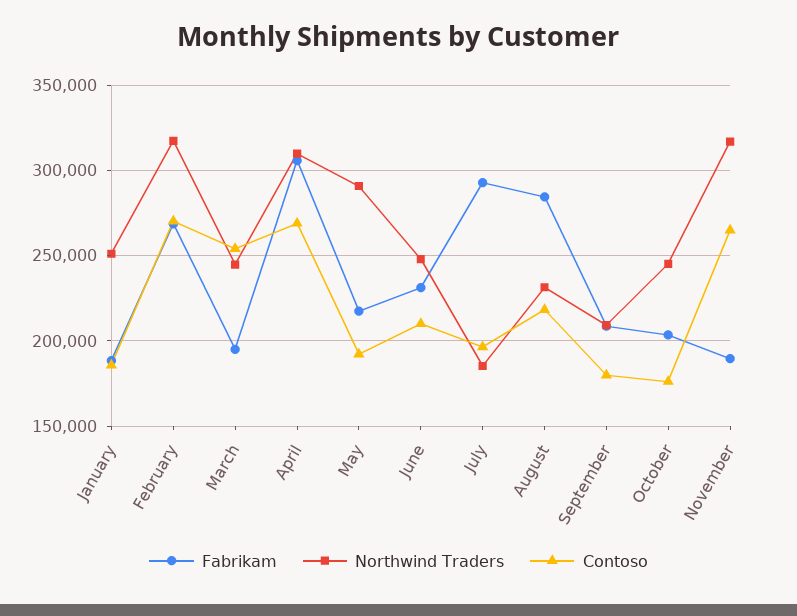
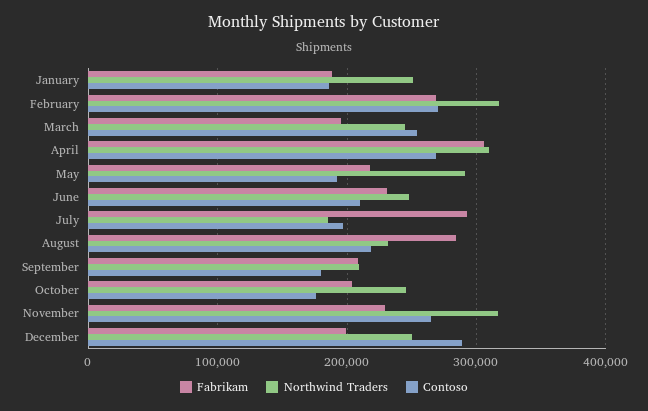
Fabrikam, November: 190000 -> 230000
Fabrikam, December: none -> 200000
Northwind Traders, December: none -> 250000
Contoso, December: none -> 290000

